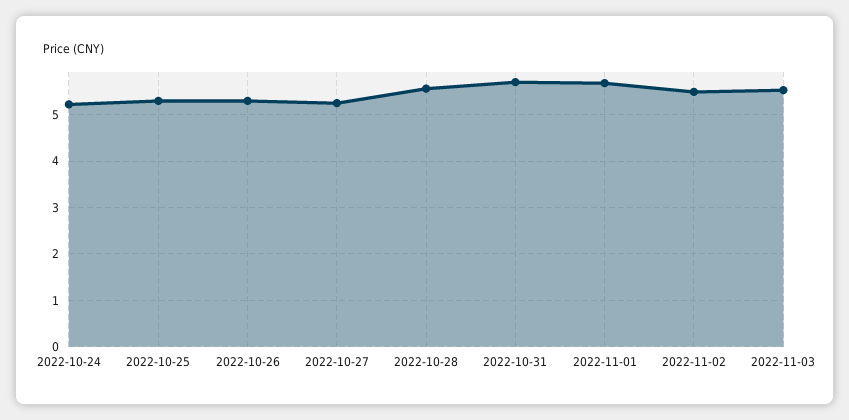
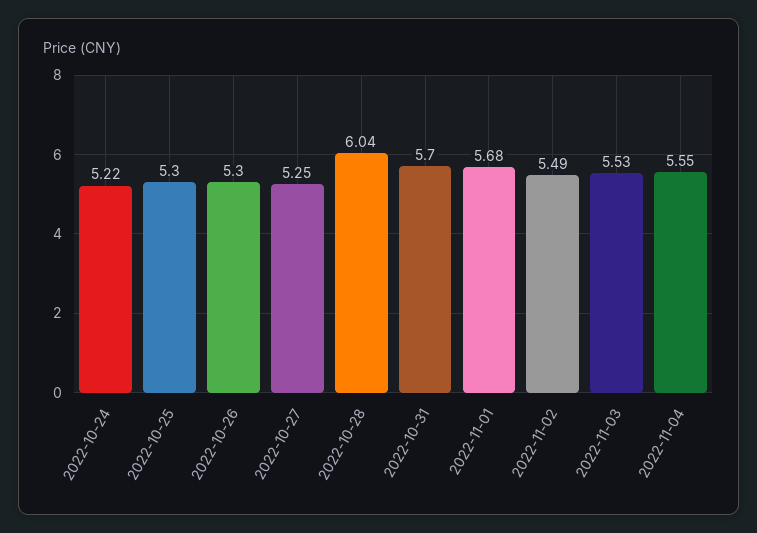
2022-10-28: 5.6 -> 6.04
2022-11-04: none -> 5.55

